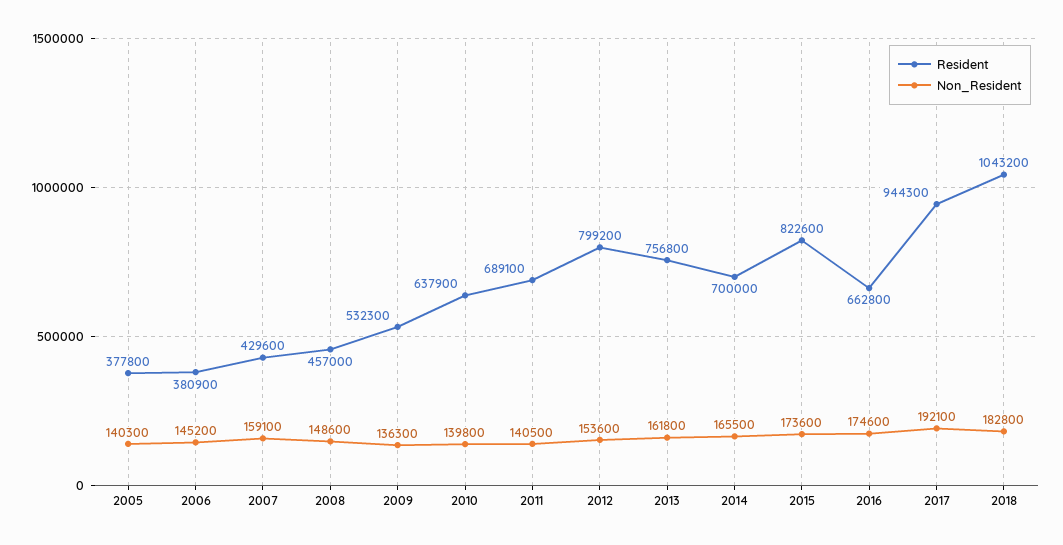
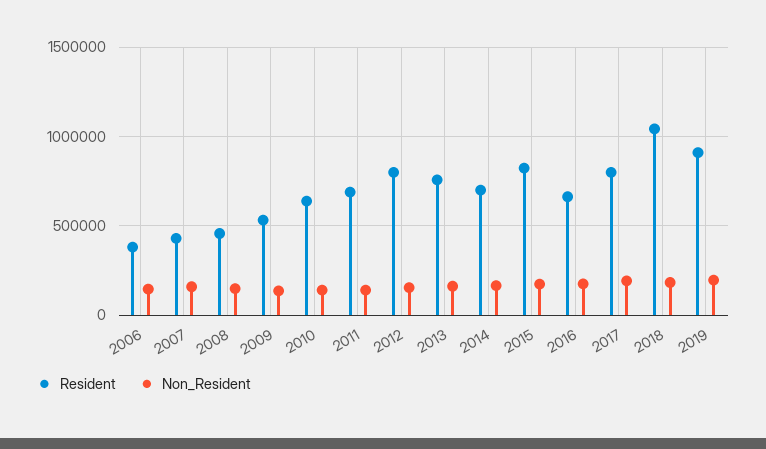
Resident, 2005: 377800 -> none
Non_Resident, 2005: 140300 -> none
Resident, 2017: 944300 -> 800000
Resident, 2019: none -> 900000
Non_Resident, 2019: none -> 200000

